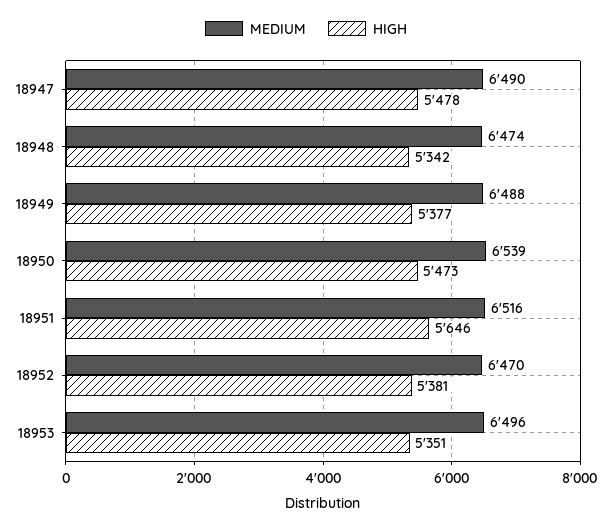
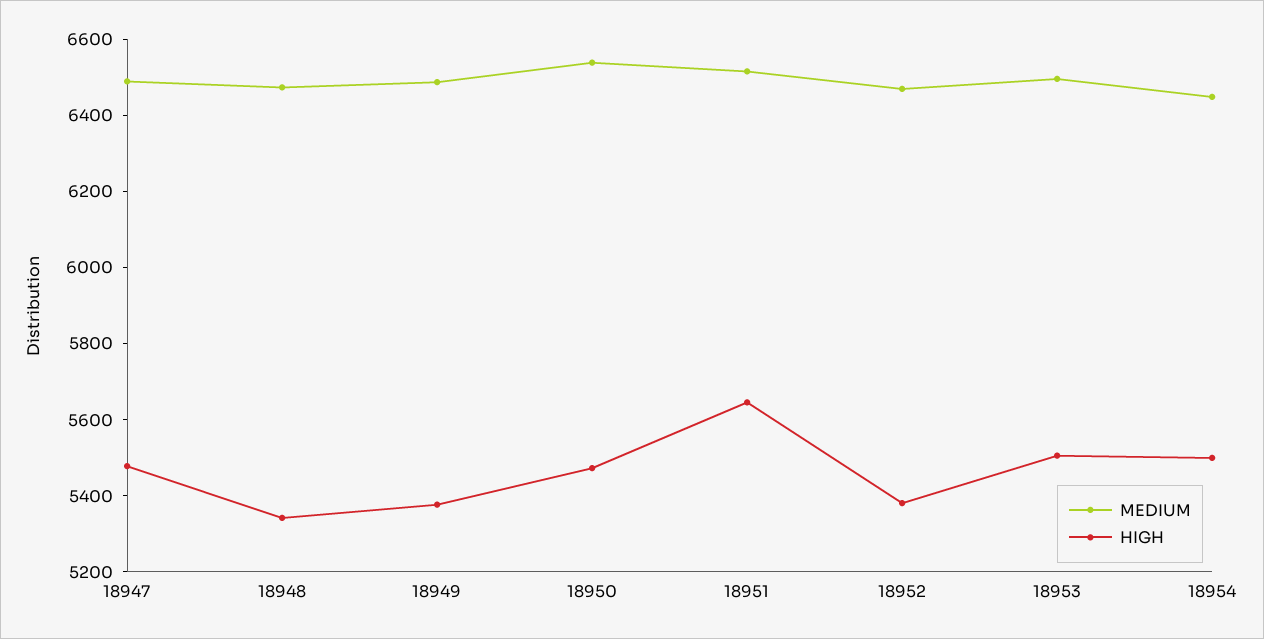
HIGH, 18953: 5351 -> 5500
MEDIUM, 18954: none -> 6450
HIGH, 18954: none -> 5500

